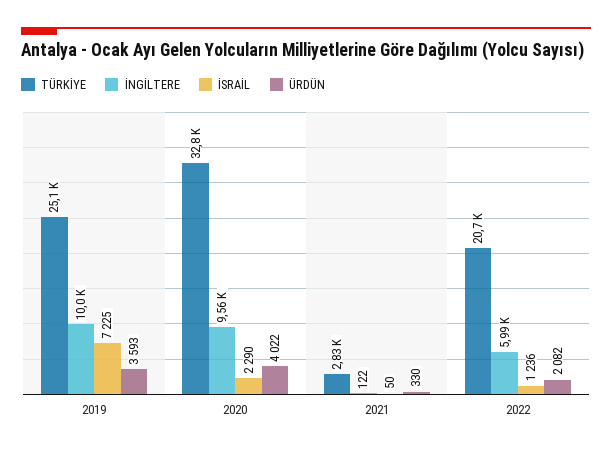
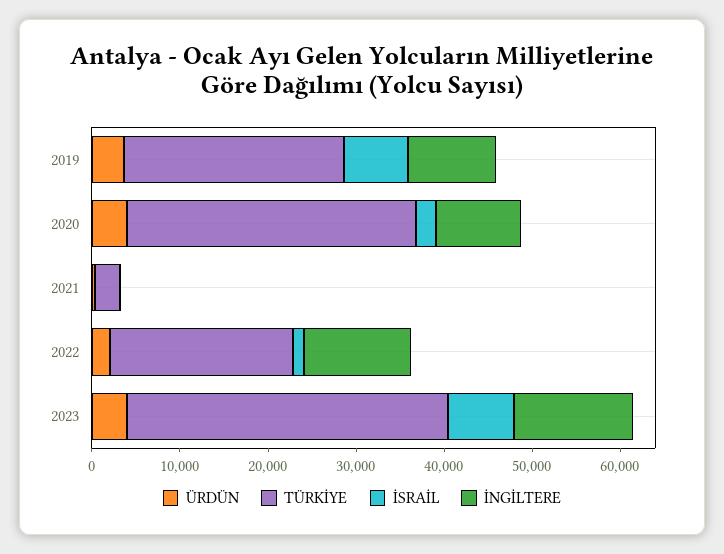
İNGİLTERE, 2022: 5990 -> 12000
ÜRDÜN, 2023: none -> 4000
TÜRKİYE, 2023: none -> 36000
İSRAİL, 2023: none -> 8000
İNGİLTERE, 2023: none -> 14000

